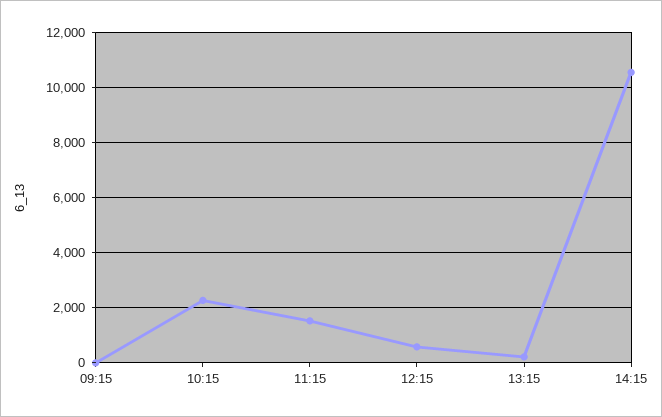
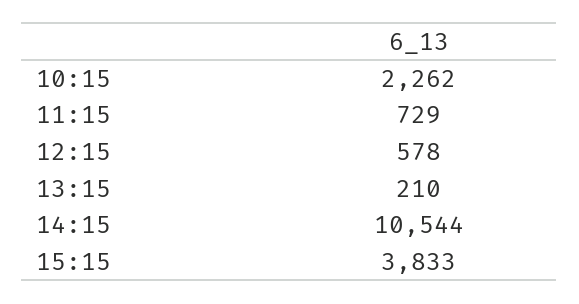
09:15: 0 -> none
11:15: 1500 -> 729
15:15: none -> 3833

